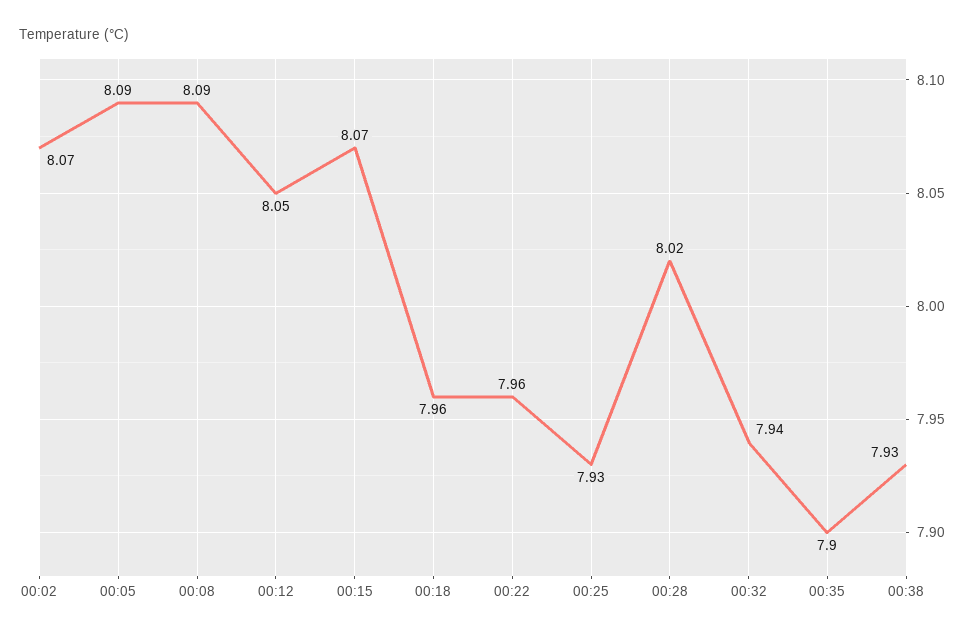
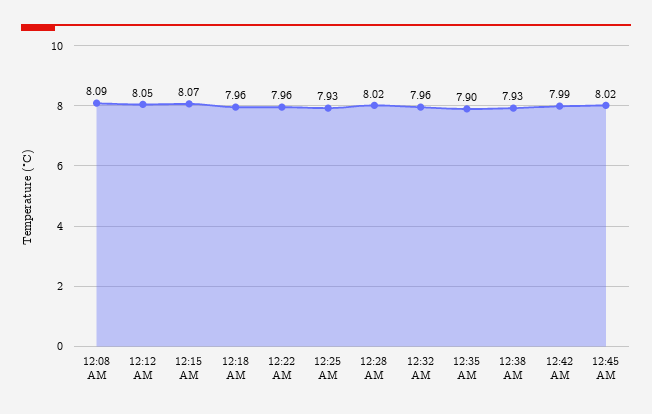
00:02: 8.07 -> none
00:05: 8.09 -> none
00:32: 7.94 -> 7.96
12:42 AM: none -> 7.99
12:45 AM: none -> 8.02

